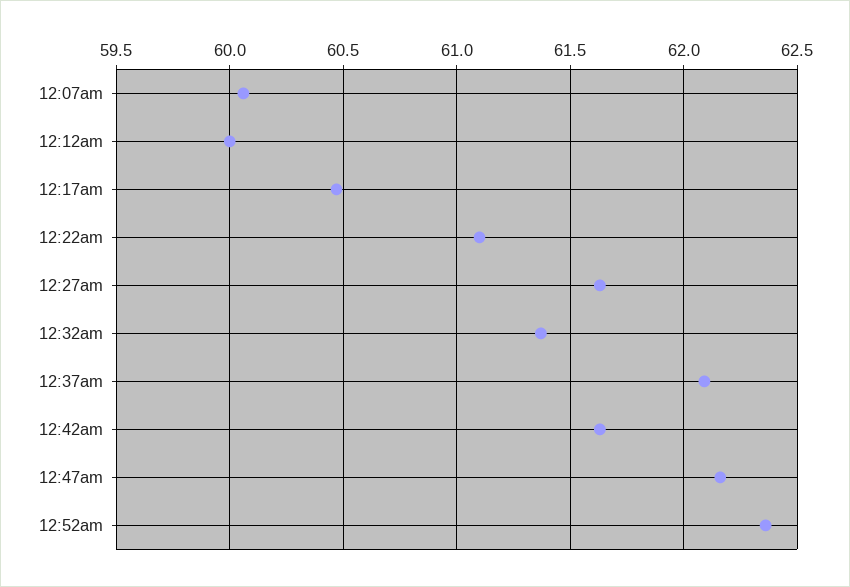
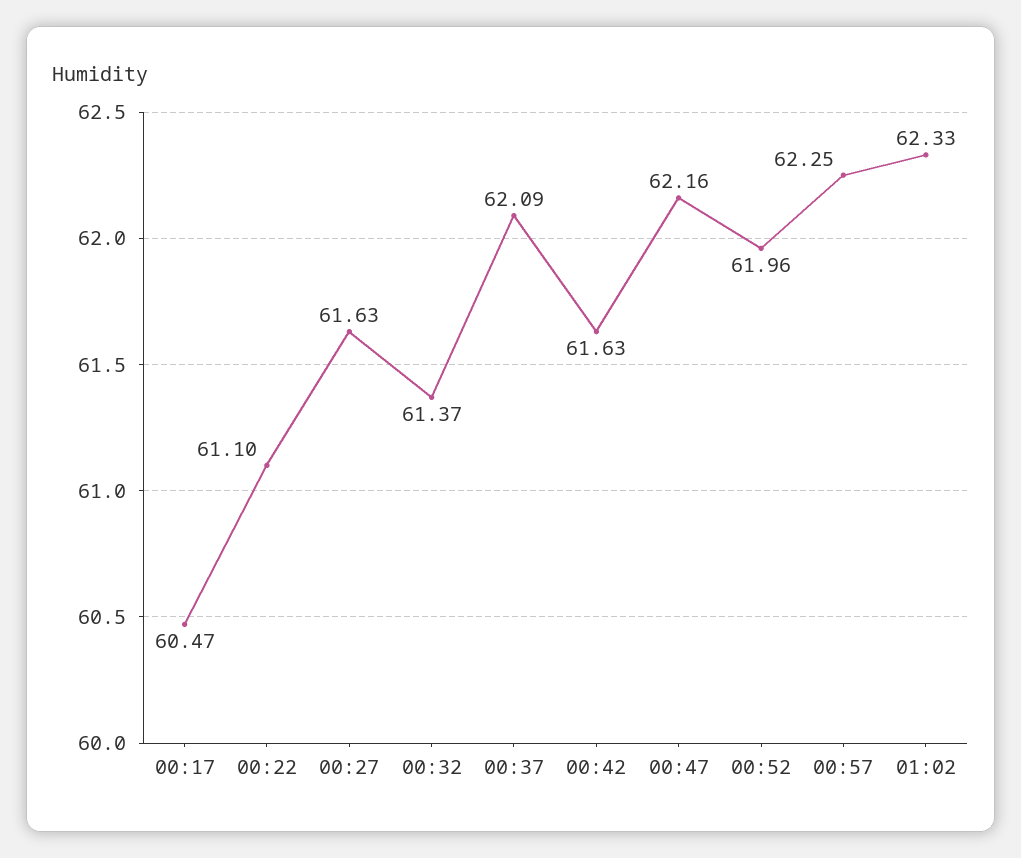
12:07am: 60.05 -> none
12:12am: 60 -> none
12:52am: 62.35 -> 61.96
00:57: none -> 62.25
01:02: none -> 62.33

